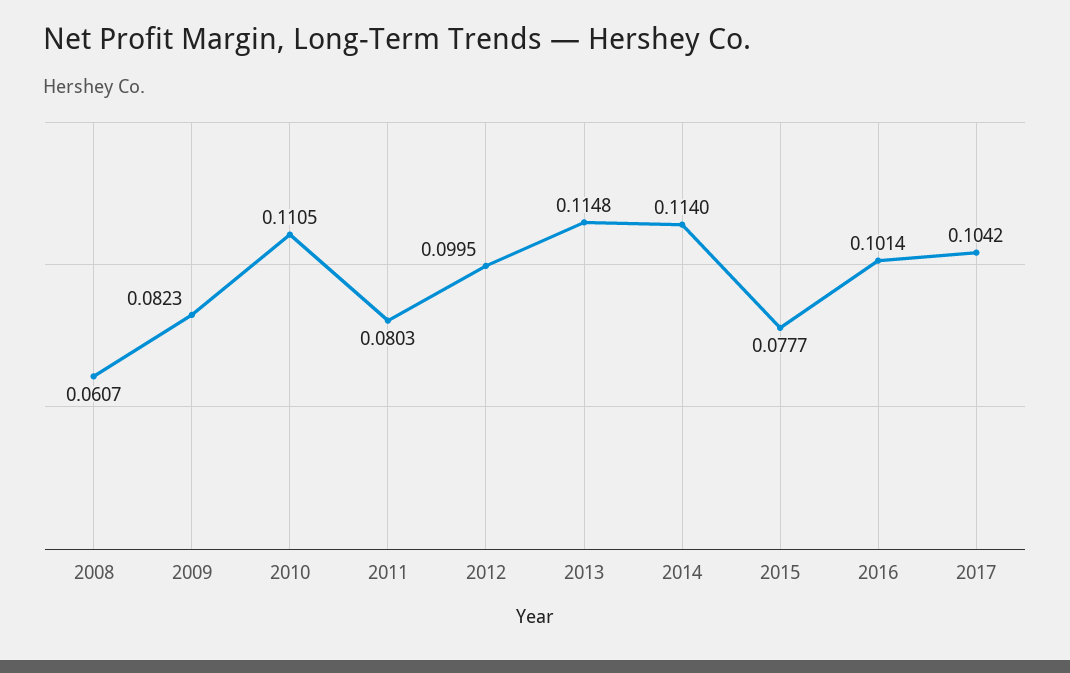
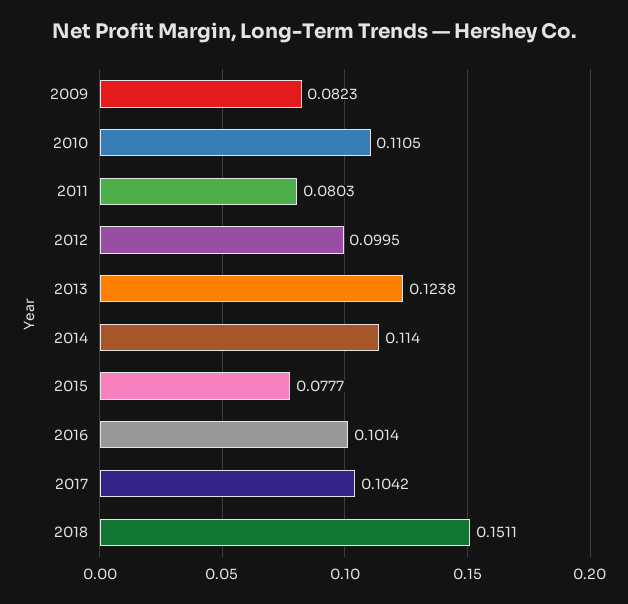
2008: 0.0607 -> none
2013: 0.1148 -> 0.1238
2018: none -> 0.1511

